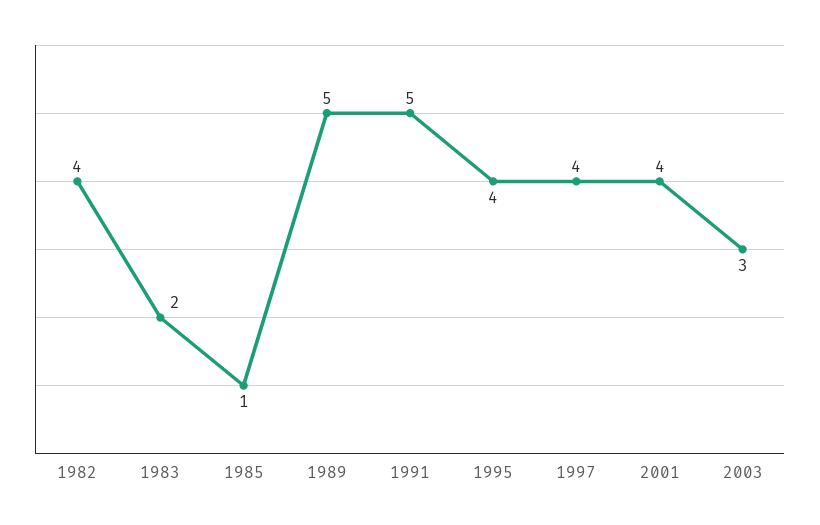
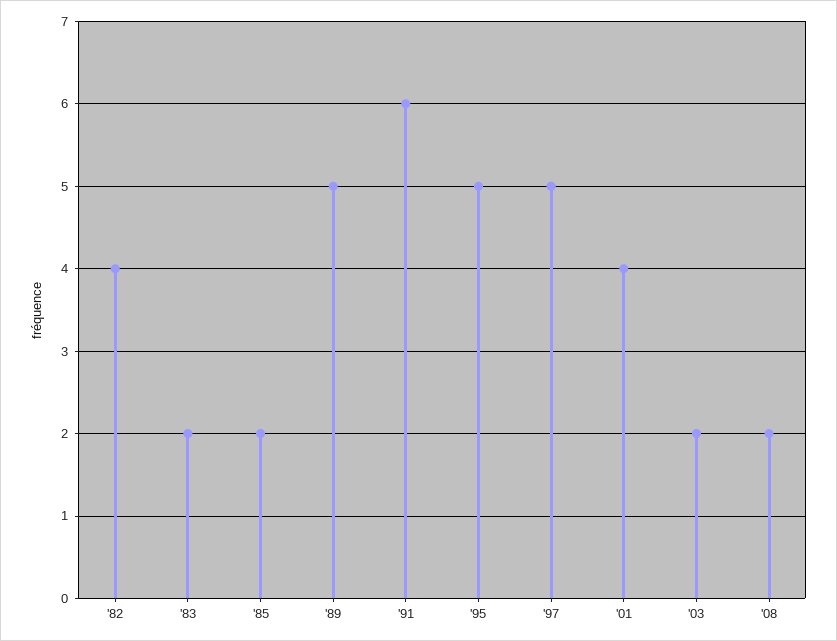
1985: 1 -> 2
1991: 5 -> 6
1995: 4 -> 5
1997: 4 -> 5
2003: 3 -> 2
'08: none -> 2

